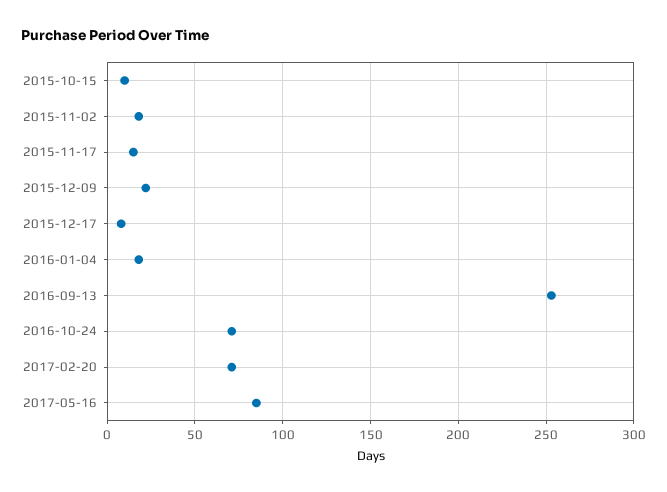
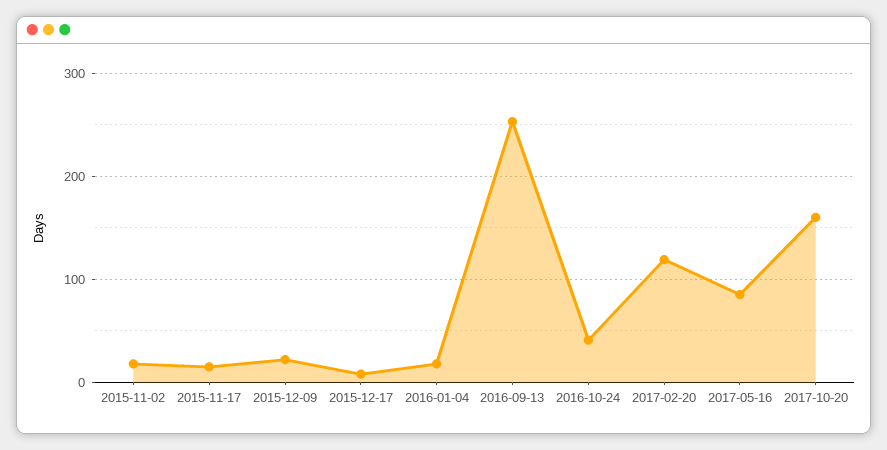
2015-10-15: 10 -> none
2016-10-24: 70 -> 40
2017-02-20: 70 -> 120
2017-10-20: none -> 160

